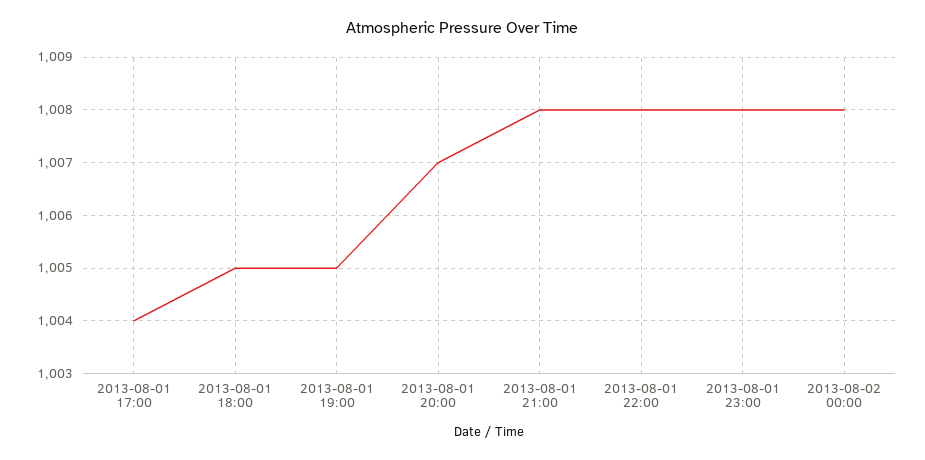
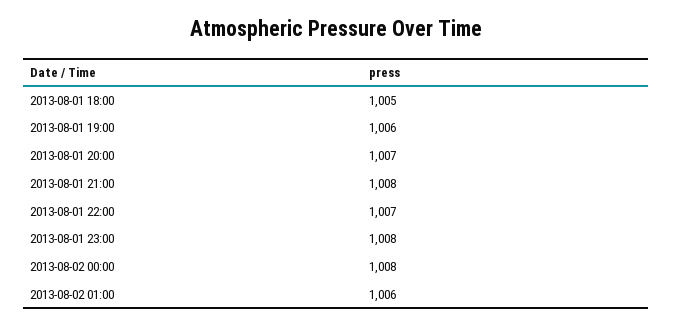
2013-08-01 17:00: 1004 -> none
2013-08-01 19:00: 1005 -> 1006
2013-08-01 22:00: 1008 -> 1007
2013-08-02 01:00: none -> 1006

